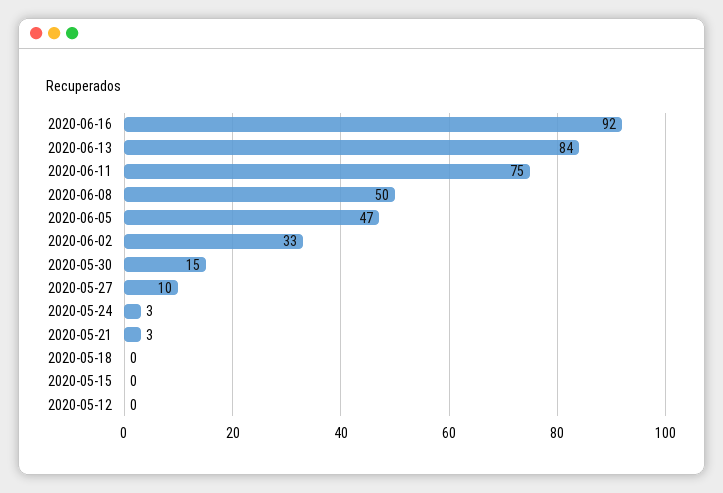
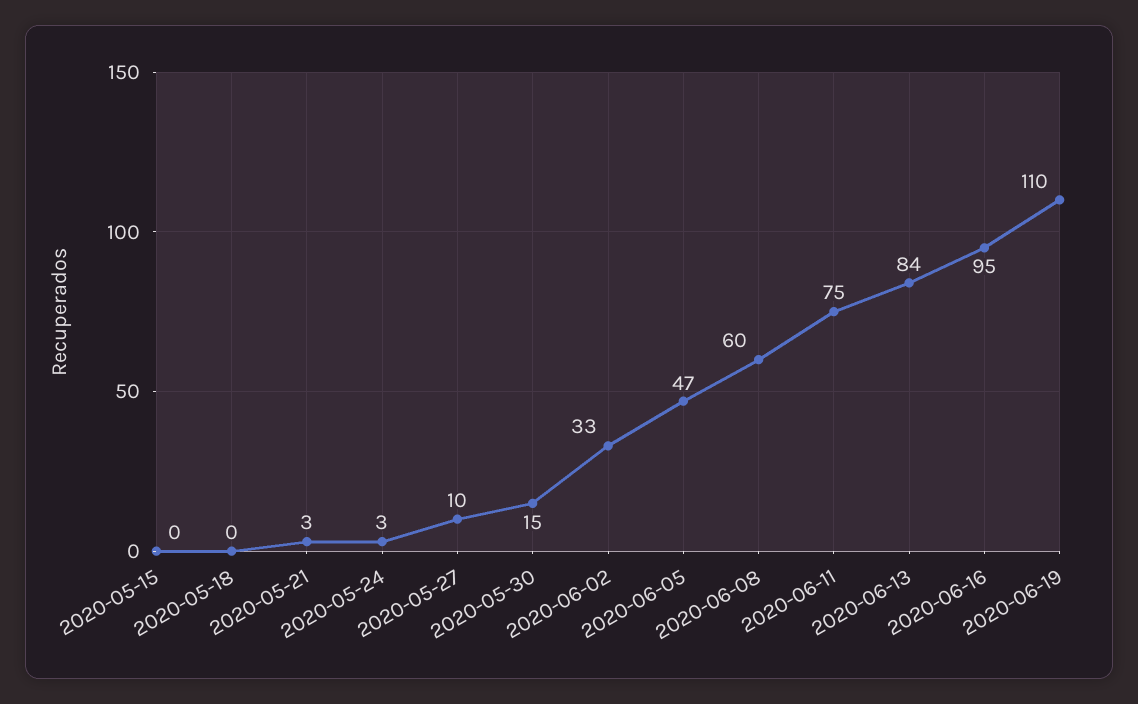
2020-06-16: 92 -> 95
2020-06-08: 50 -> 60
2020-05-12: 0 -> none
2020-06-19: none -> 110

